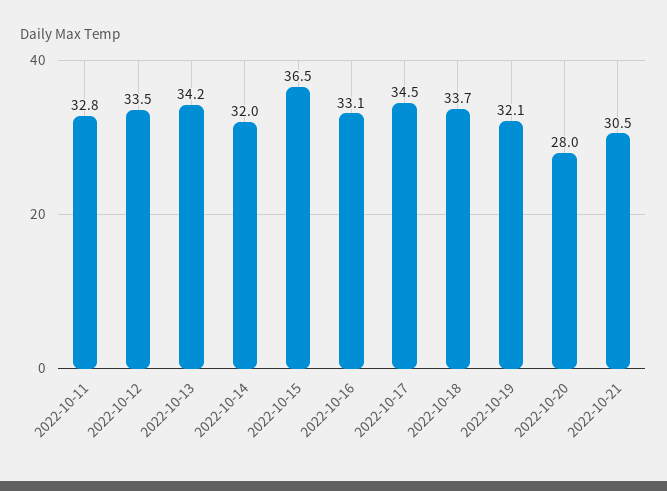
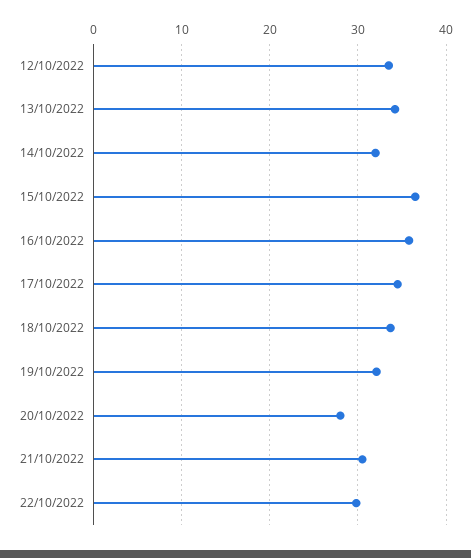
2022-10-11: 32.8 -> none
2022-10-16: 33.1 -> 36
22/10/2022: none -> 30

